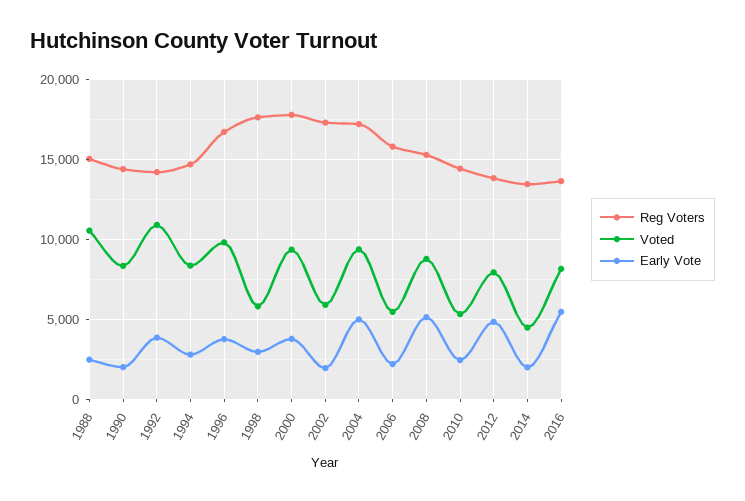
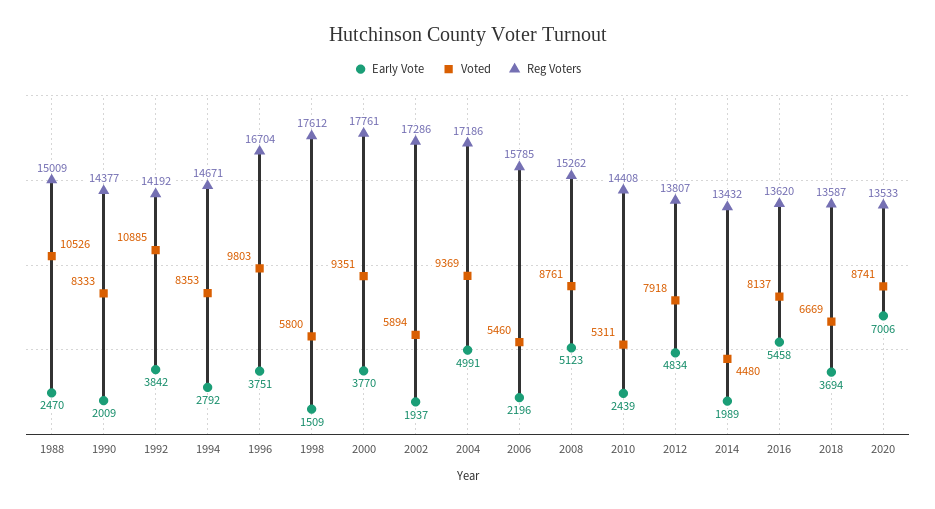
Early Vote, 1998: 3000 -> 1509
Early Vote, 2018: none -> 3694
Voted, 2018: none -> 6669
Reg Voters, 2018: none -> 13587
Early Vote, 2020: none -> 7006
Voted, 2020: none -> 8741
Reg Voters, 2020: none -> 13533

